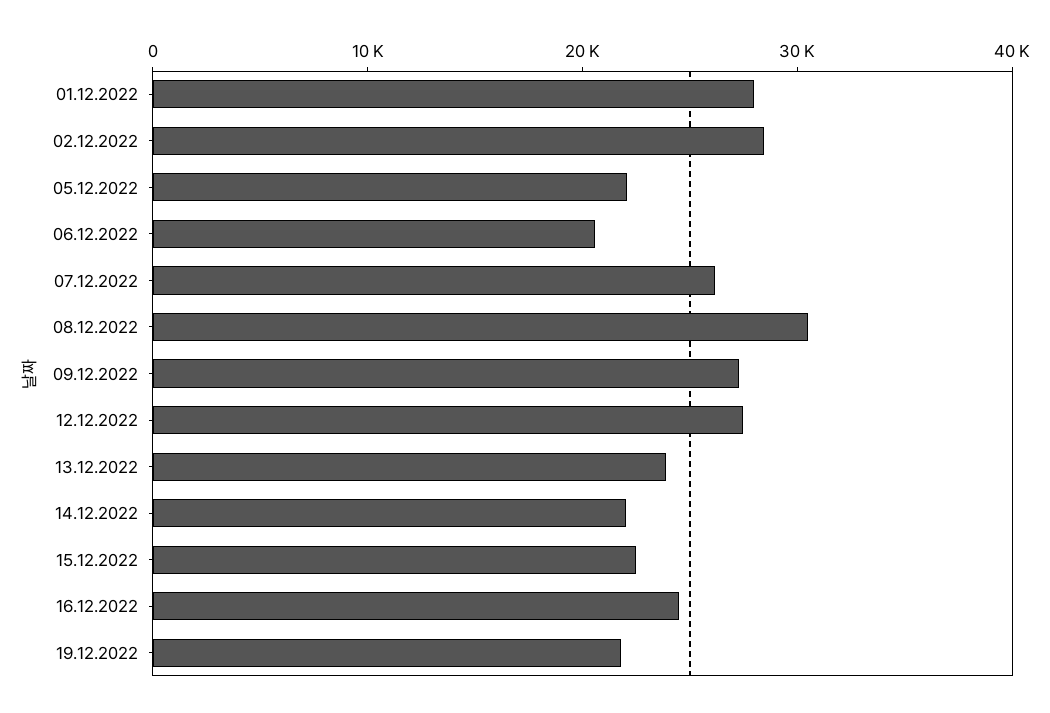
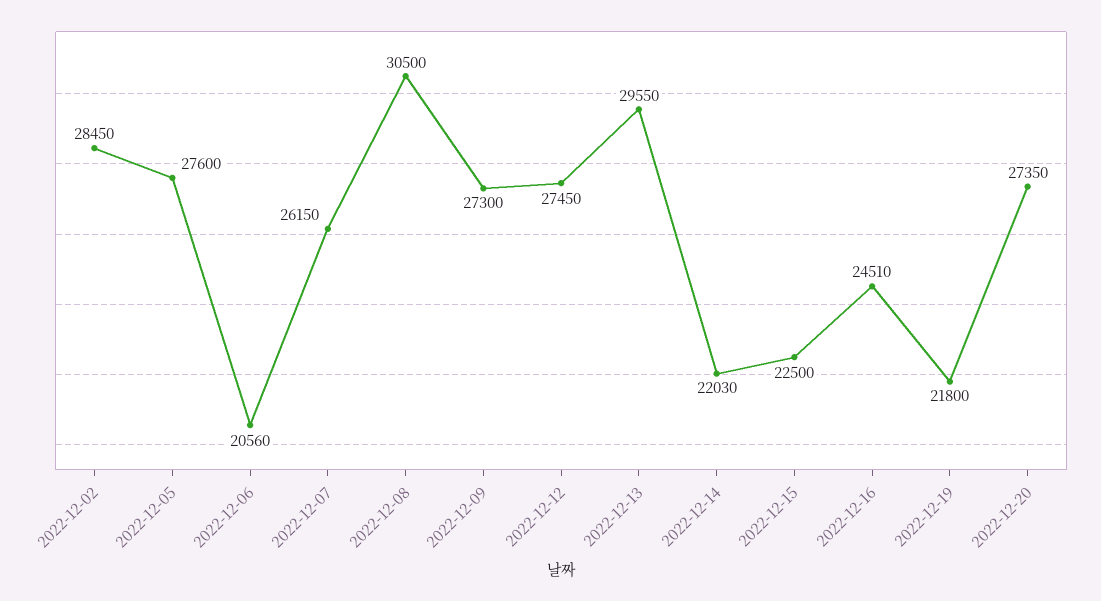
01.12.2022: 28000 -> none
05.12.2022: 22000 -> 27600
13.12.2022: 24000 -> 29550
2022-12-20: none -> 27350

